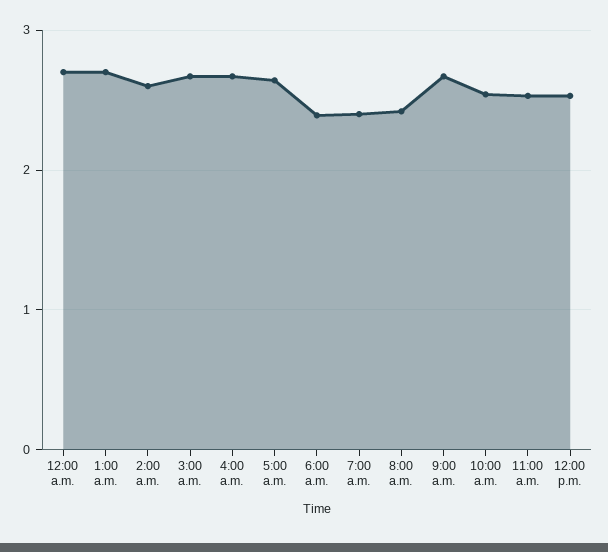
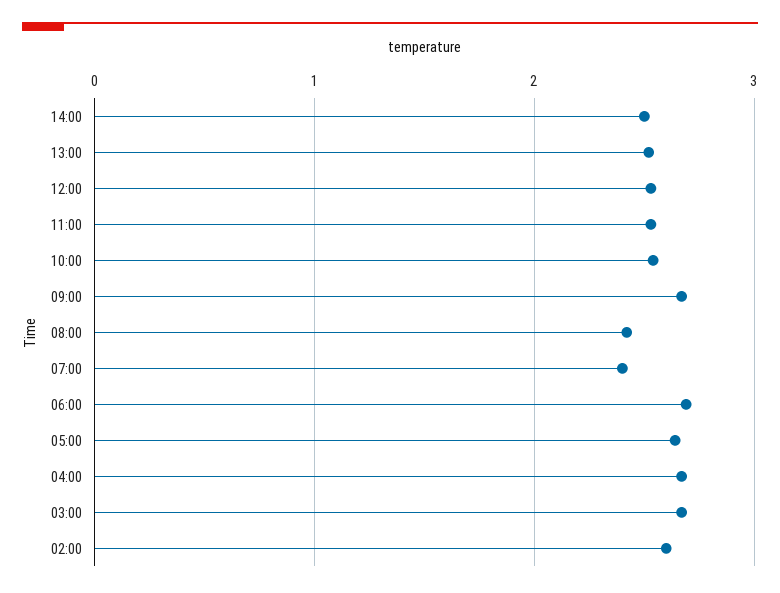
12:00 a.m.: 2.7 -> none
1:00 a.m.: 2.7 -> none
6:00 a.m.: 2.4 -> 2.7
14:00: none -> 2.5
13:00: none -> 2.5

